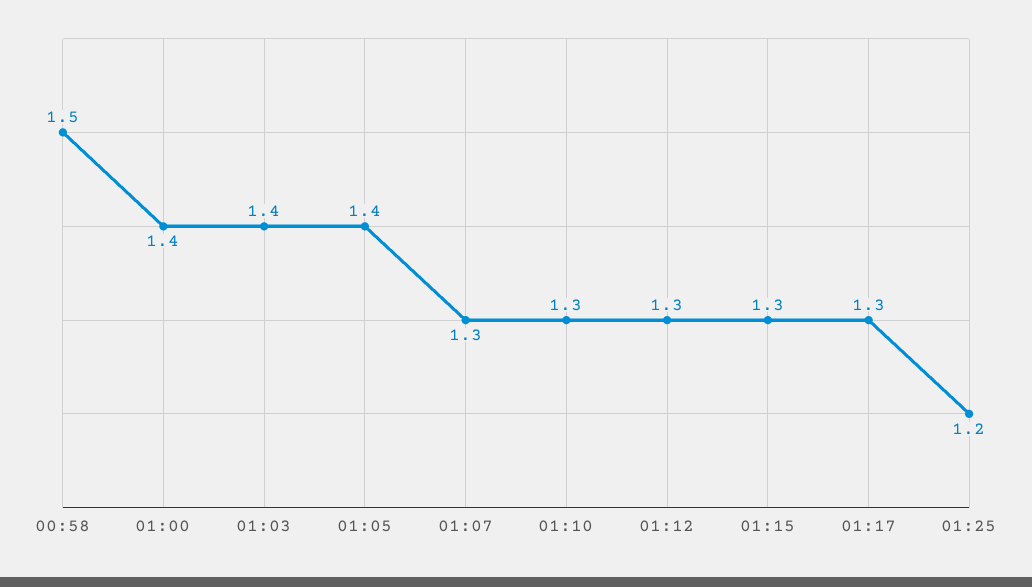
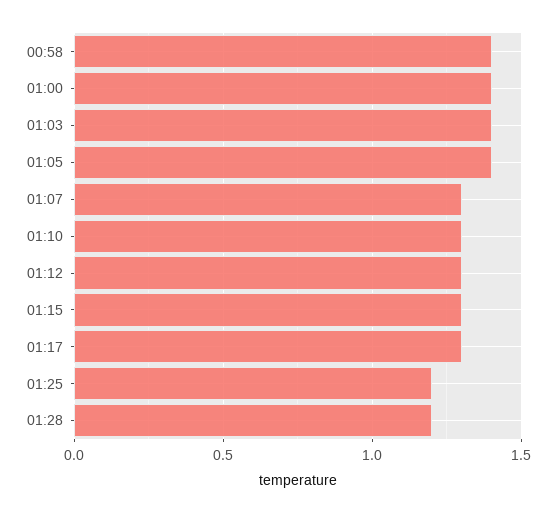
00:58: 1.5 -> 1.4
01:28: none -> 1.2

